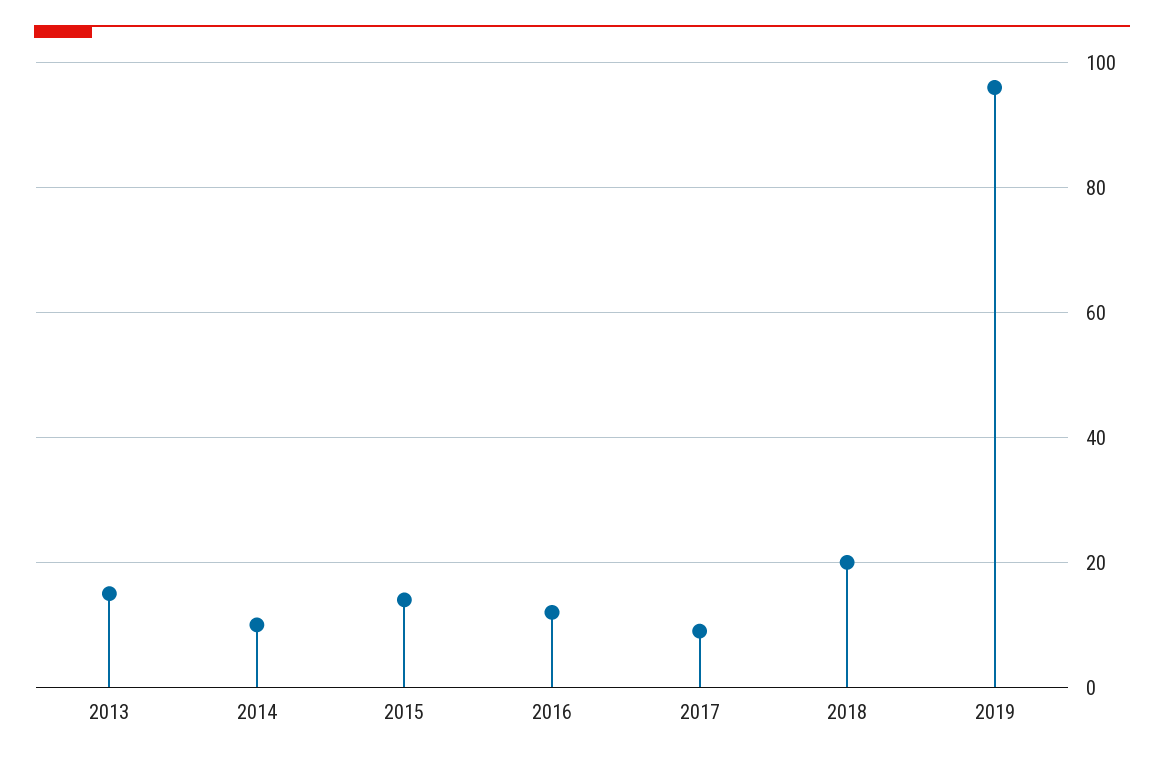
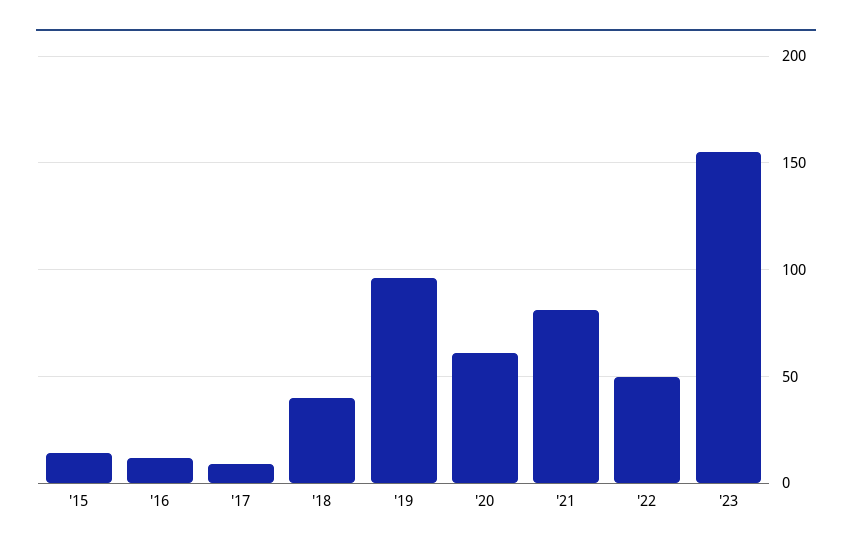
2013: 15 -> none
2014: 10 -> none
2018: 20 -> 40
'20: none -> 60
'21: none -> 80
'22: none -> 50
'23: none -> 155

